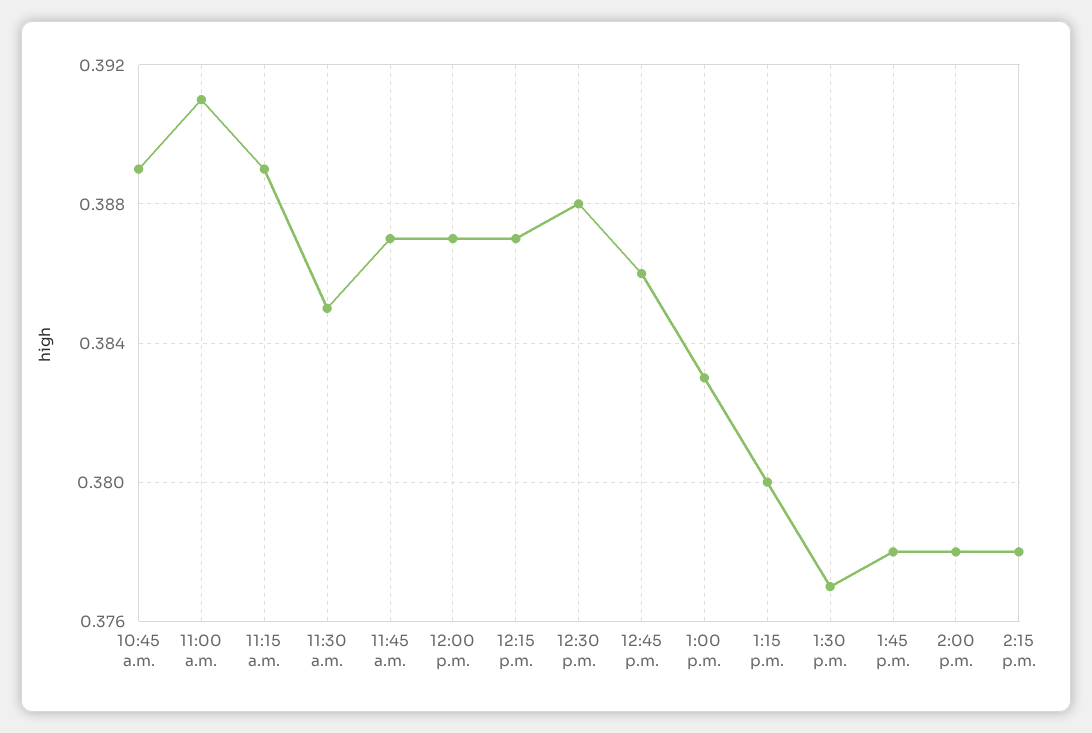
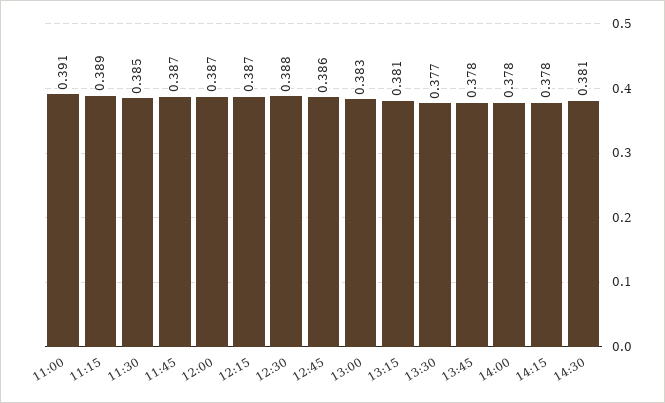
10:45 a.m.: 0.389 -> none
1:15 p.m.: 0.38 -> 0.381
14:30: none -> 0.381

